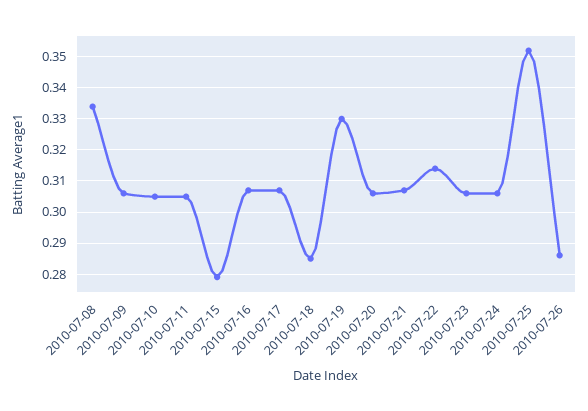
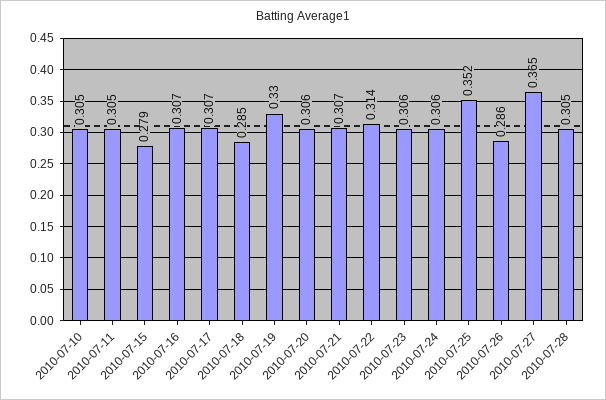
2010-07-08: 0.335 -> none
2010-07-09: 0.305 -> none
2010-07-27: none -> 0.365
2010-07-28: none -> 0.305

